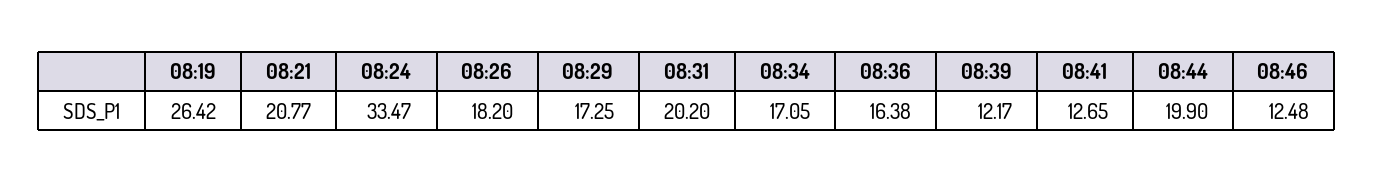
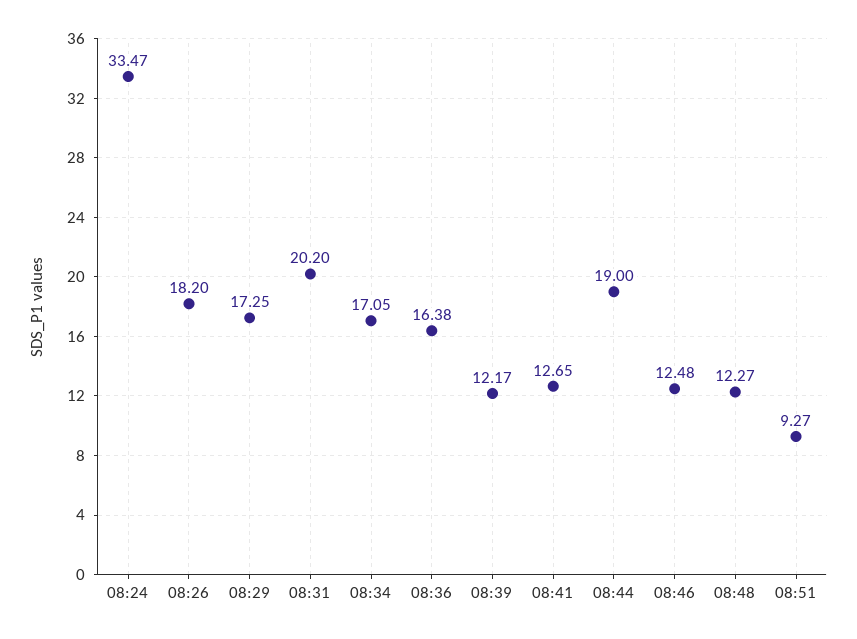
08:19: 26.42 -> none
08:21: 20.77 -> none
08:44: 19.9 -> 19
08:48: none -> 12.27
08:51: none -> 9.27

